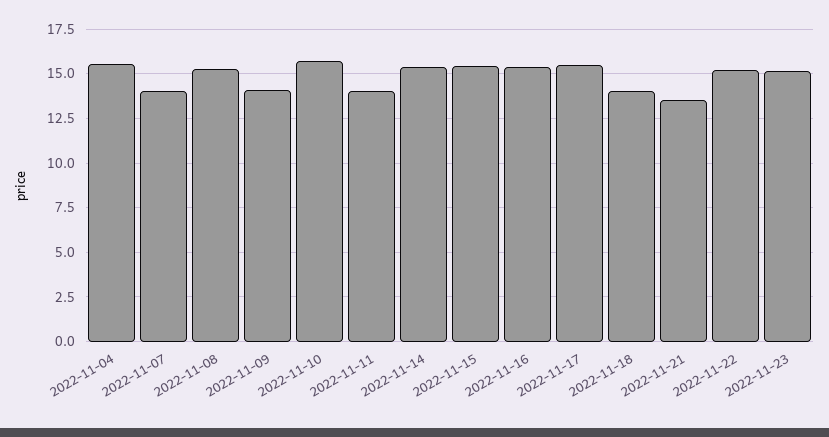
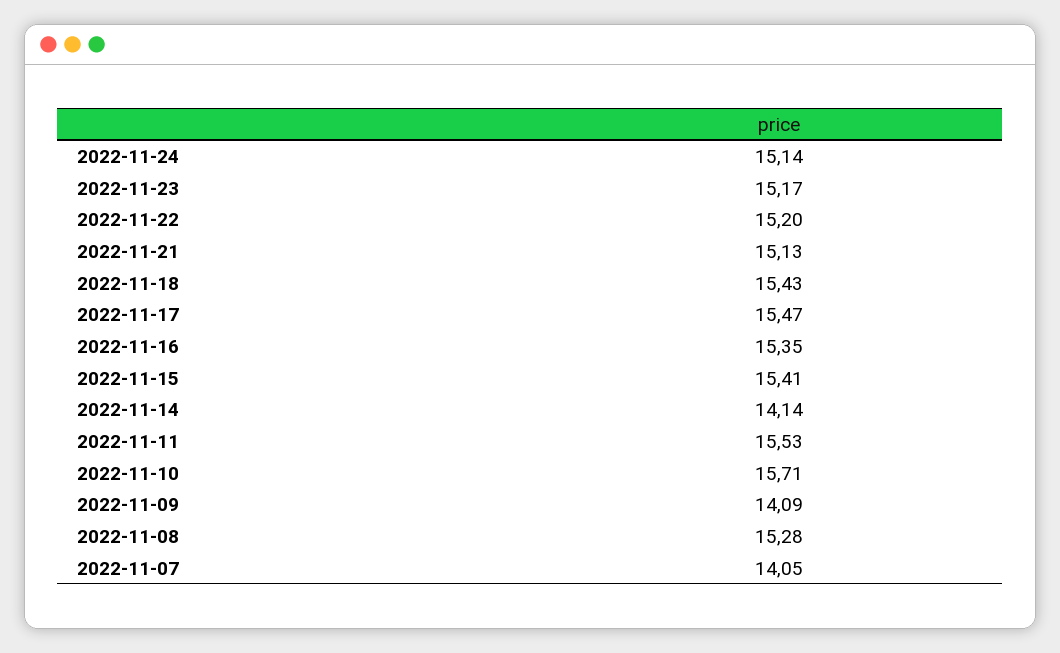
2022-11-04: 15.5 -> none
2022-11-11: 14 -> 15.53
2022-11-14: 15.5 -> 14.14
2022-11-18: 14 -> 15.43
2022-11-21: 13.5 -> 15.13
2022-11-24: none -> 15.14

